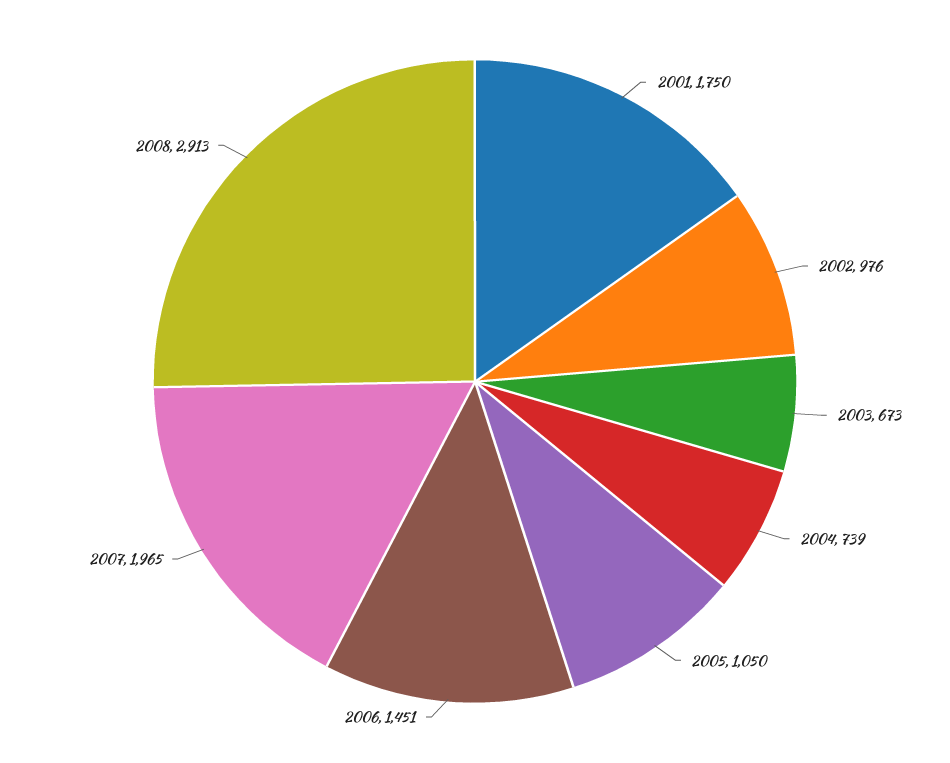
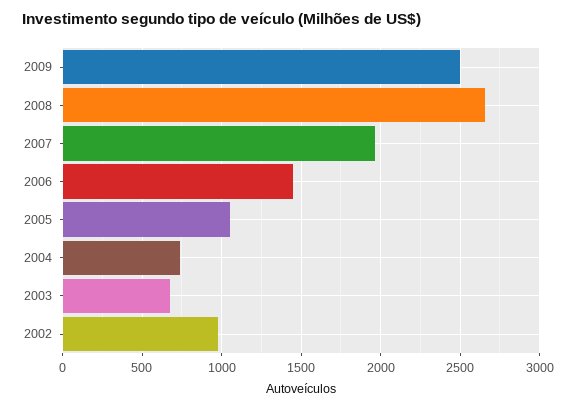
2001: 1750 -> none
2008: 2913 -> 2650
2009: none -> 2500

